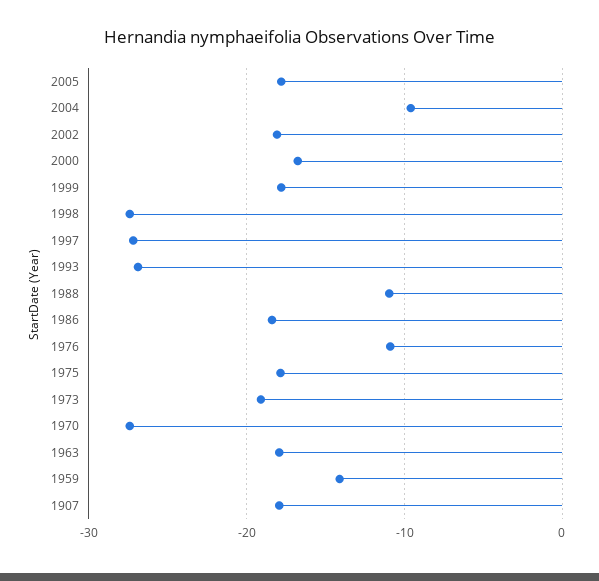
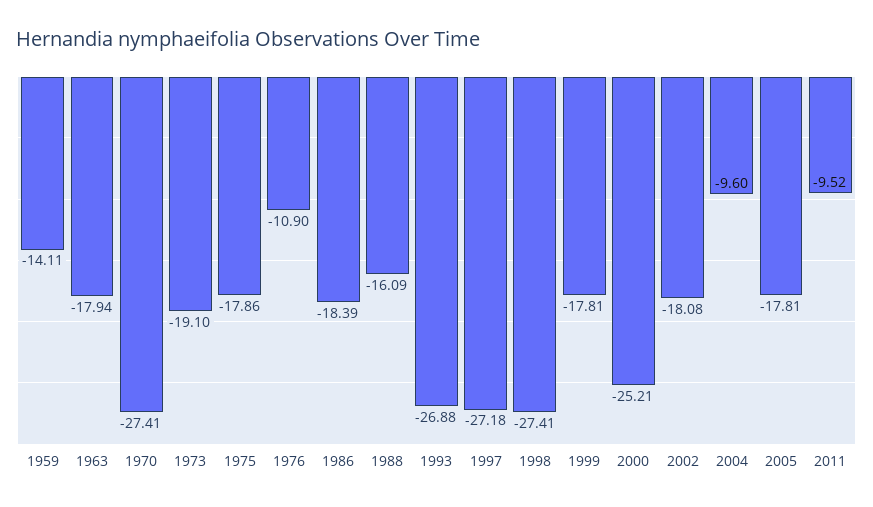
2000: -17 -> -25.21
1988: -11 -> -16.09
1907: -18 -> none
2011: none -> -9.52

